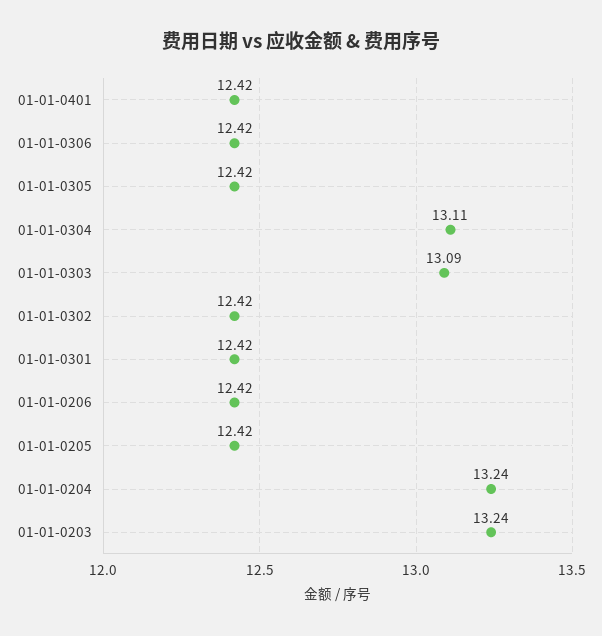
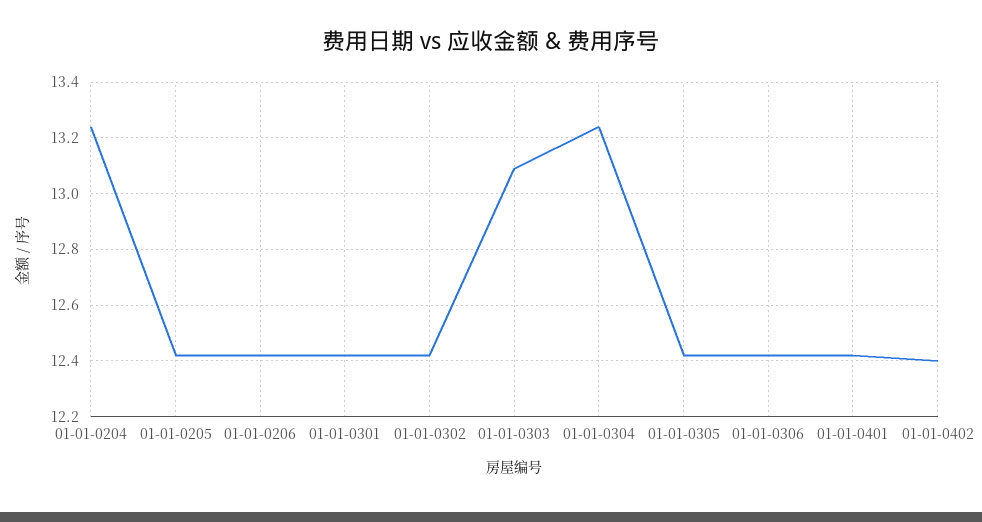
01-01-0304: 13.11 -> 13.25
01-01-0203: 13.24 -> none
01-01-0402: none -> 12.4

